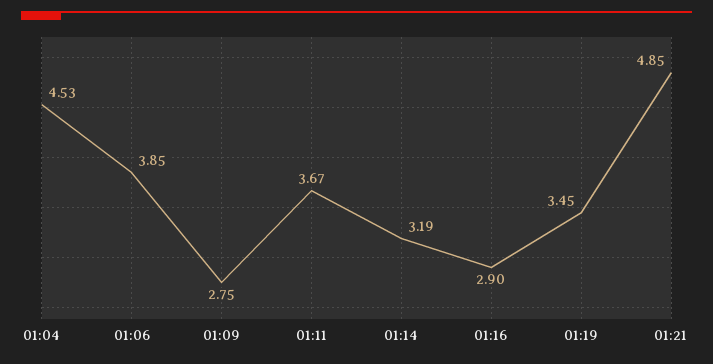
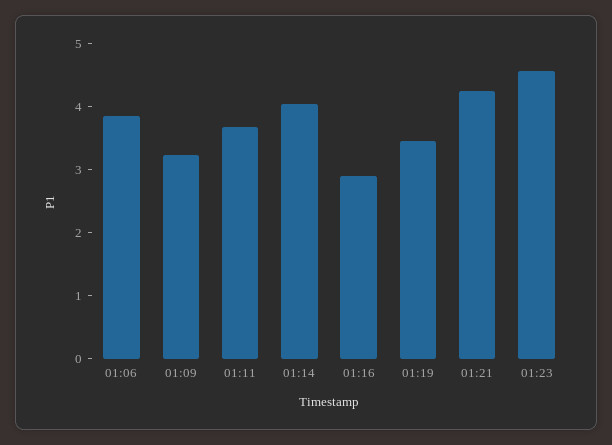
01:04: 4.53 -> none
01:09: 2.75 -> 3.2
01:14: 3.19 -> 4
01:21: 4.85 -> 4.2
01:23: none -> 4.6

